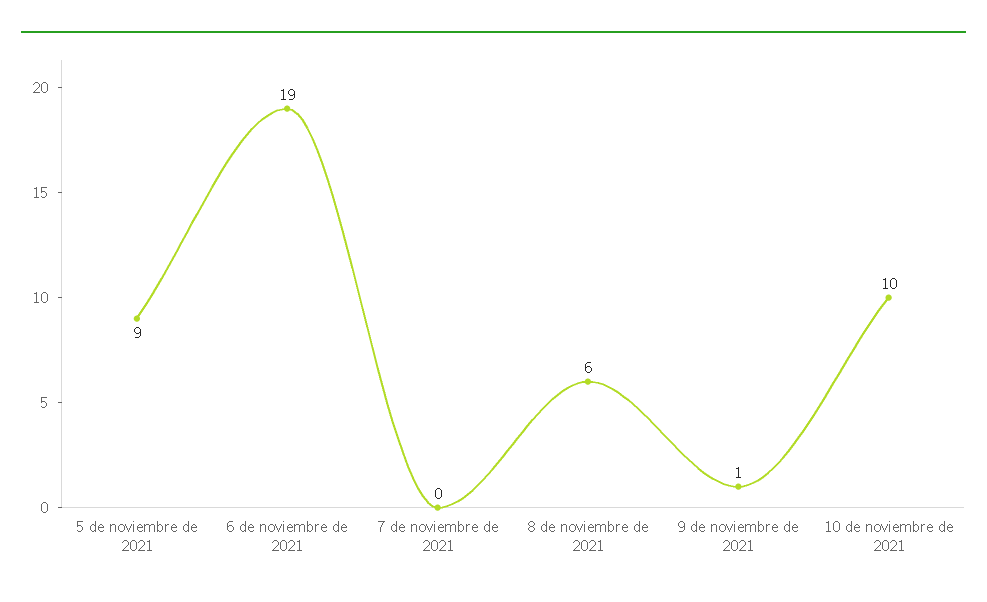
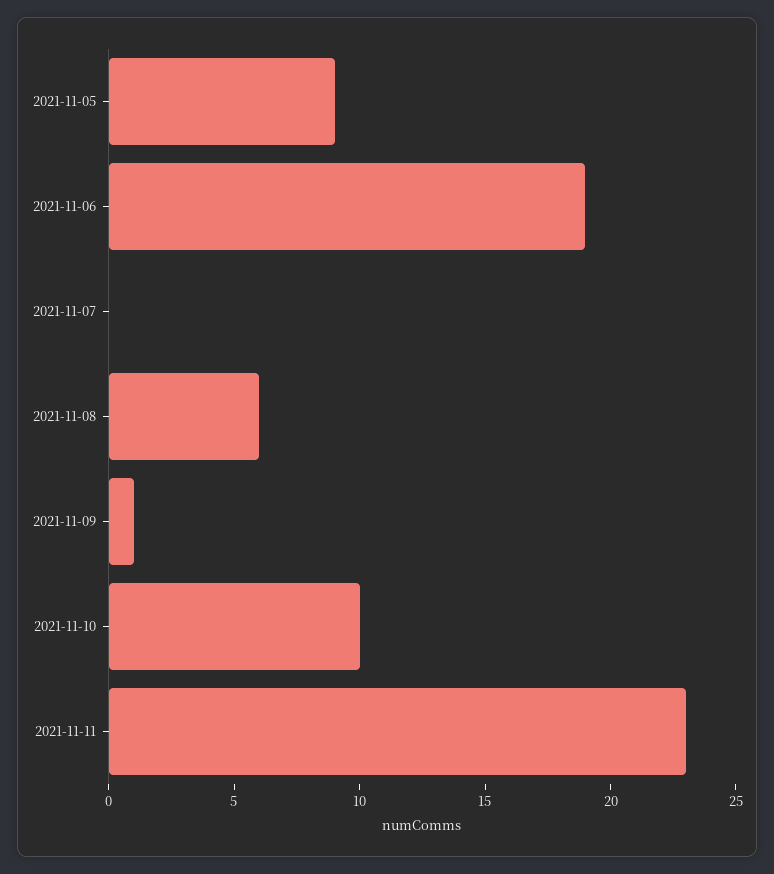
2021-11-11: none -> 23

